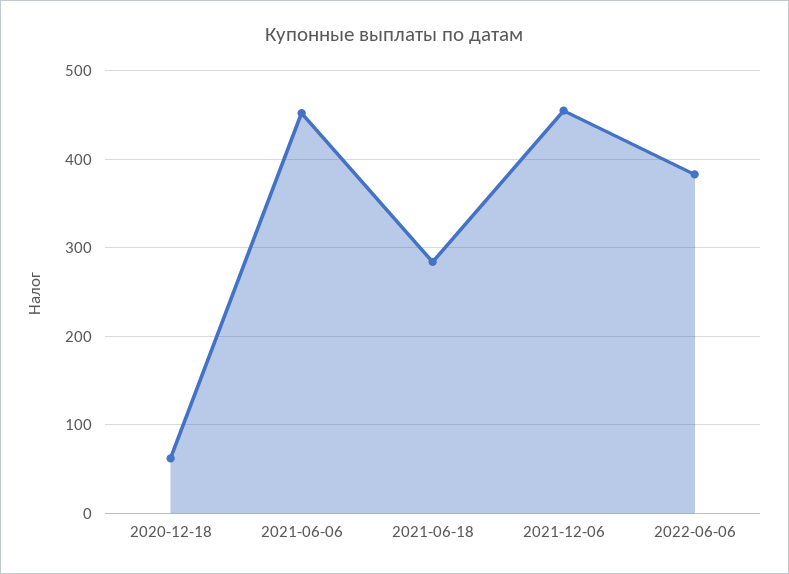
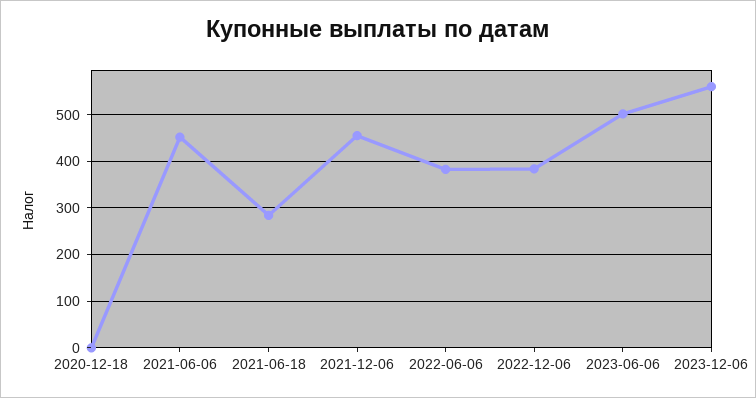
2020-12-18: 60 -> 0
2022-12-06: none -> 380
2023-06-06: none -> 500
2023-12-06: none -> 560

